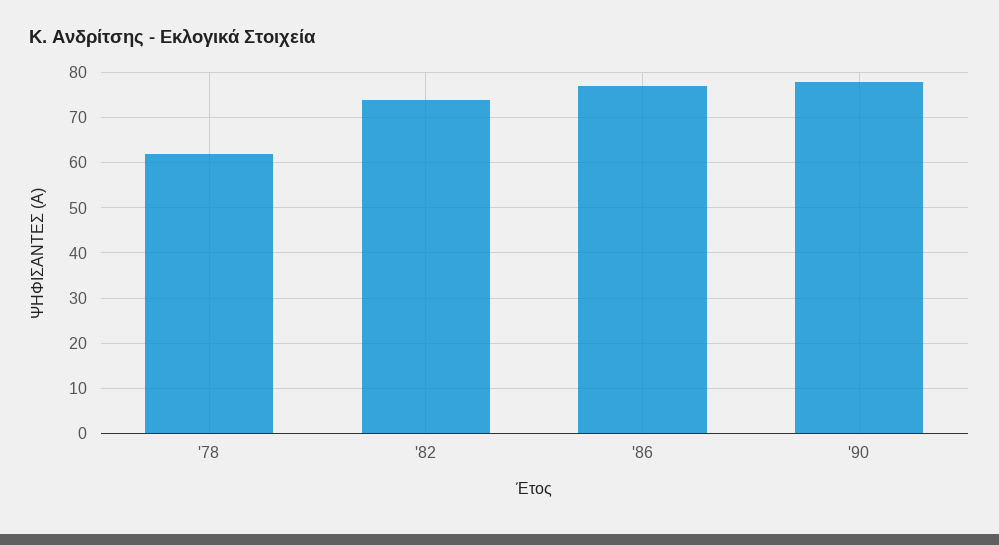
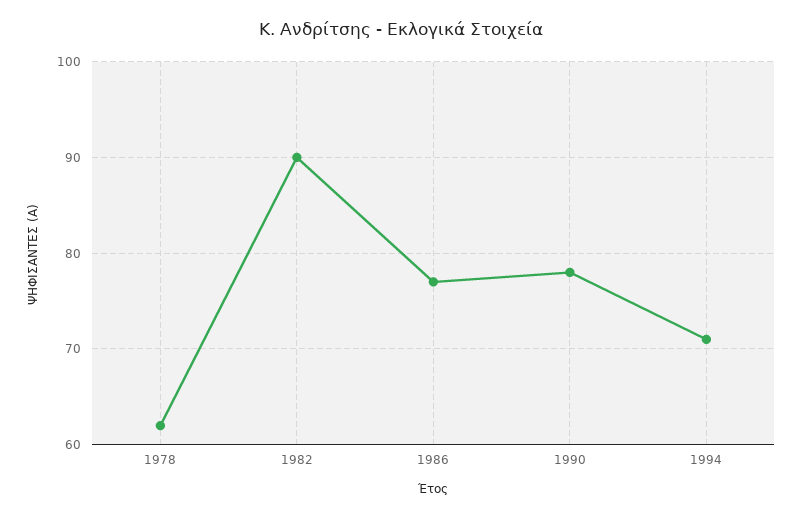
'82: 75 -> 90
1994: none -> 71

